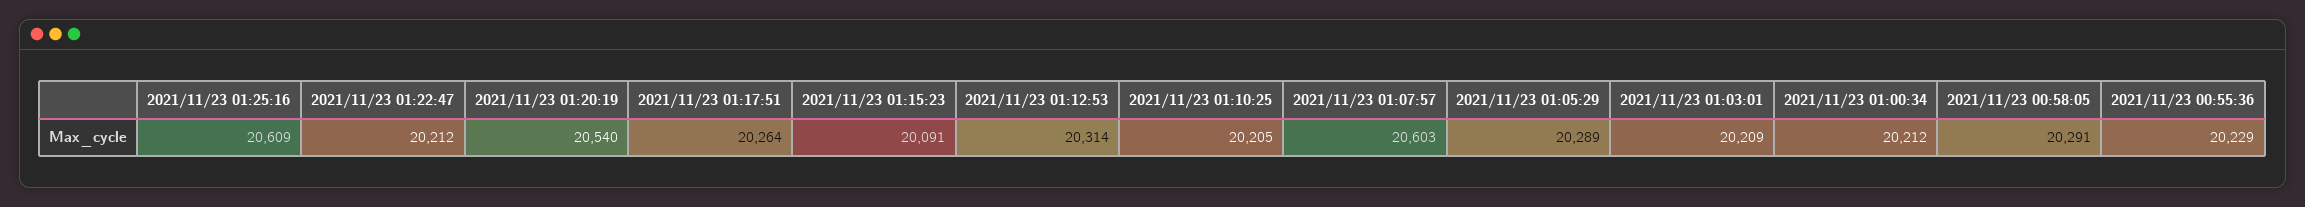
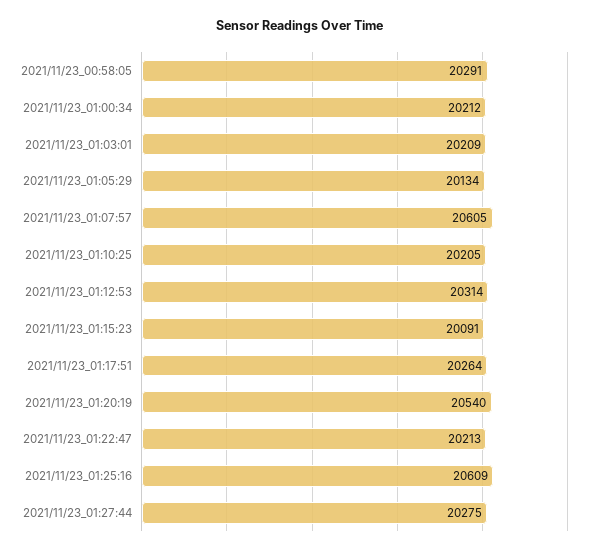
2021/11/23 01:22:47: 20212 -> 20213
2021/11/23 01:07:57: 20603 -> 20605
2021/11/23 01:05:29: 20289 -> 20134
2021/11/23 00:55:36: 20229 -> none
2021/11/23_01:27:44: none -> 20275

